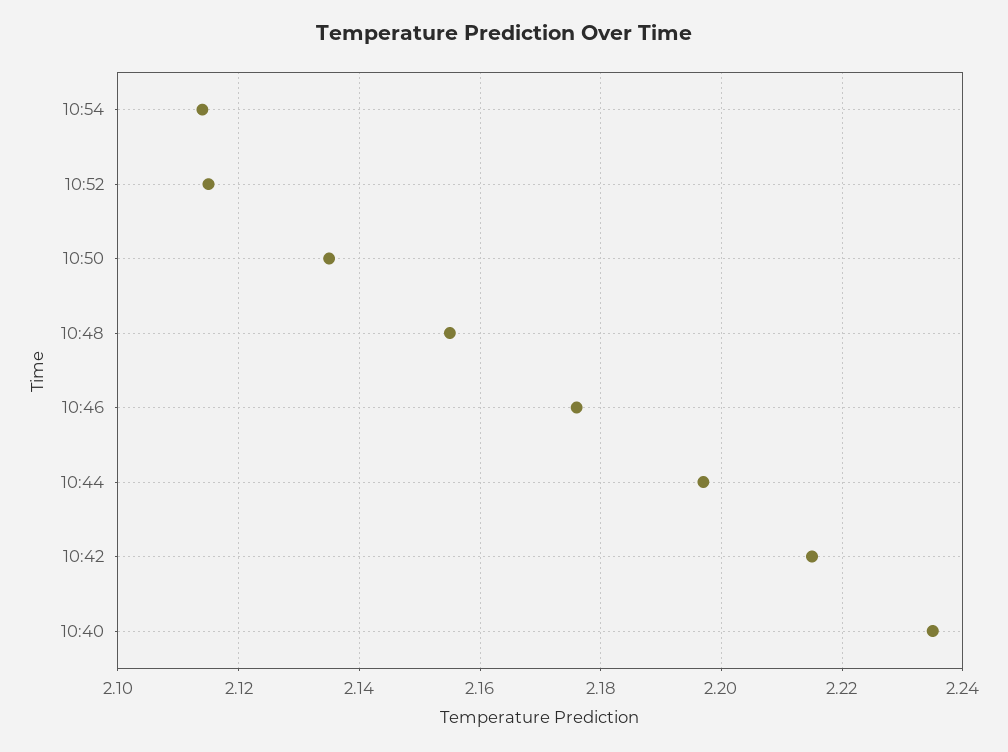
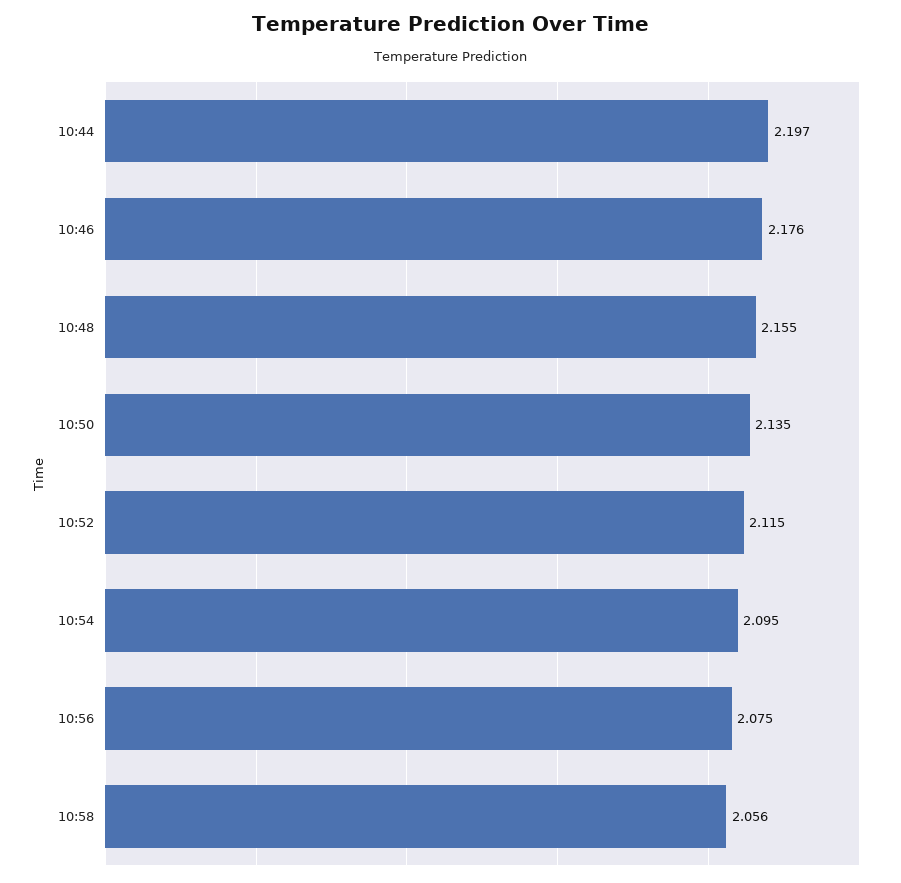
10:54: 2.115 -> 2.095
10:42: 2.215 -> none
10:40: 2.235 -> none
10:56: none -> 2.075
10:58: none -> 2.056

